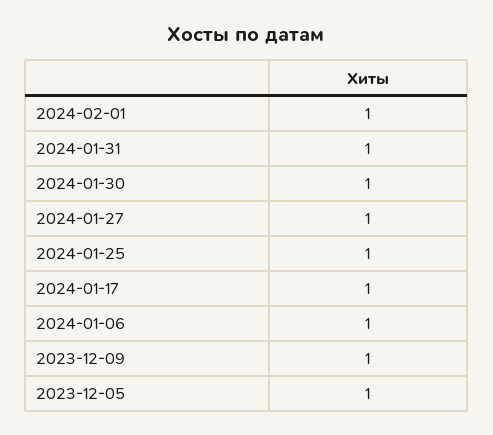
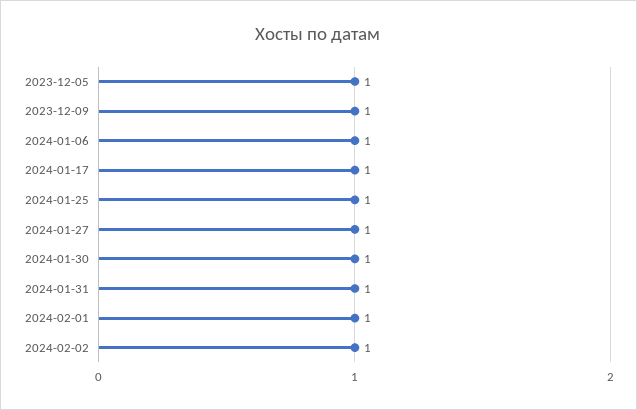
2024-02-02: none -> 1

